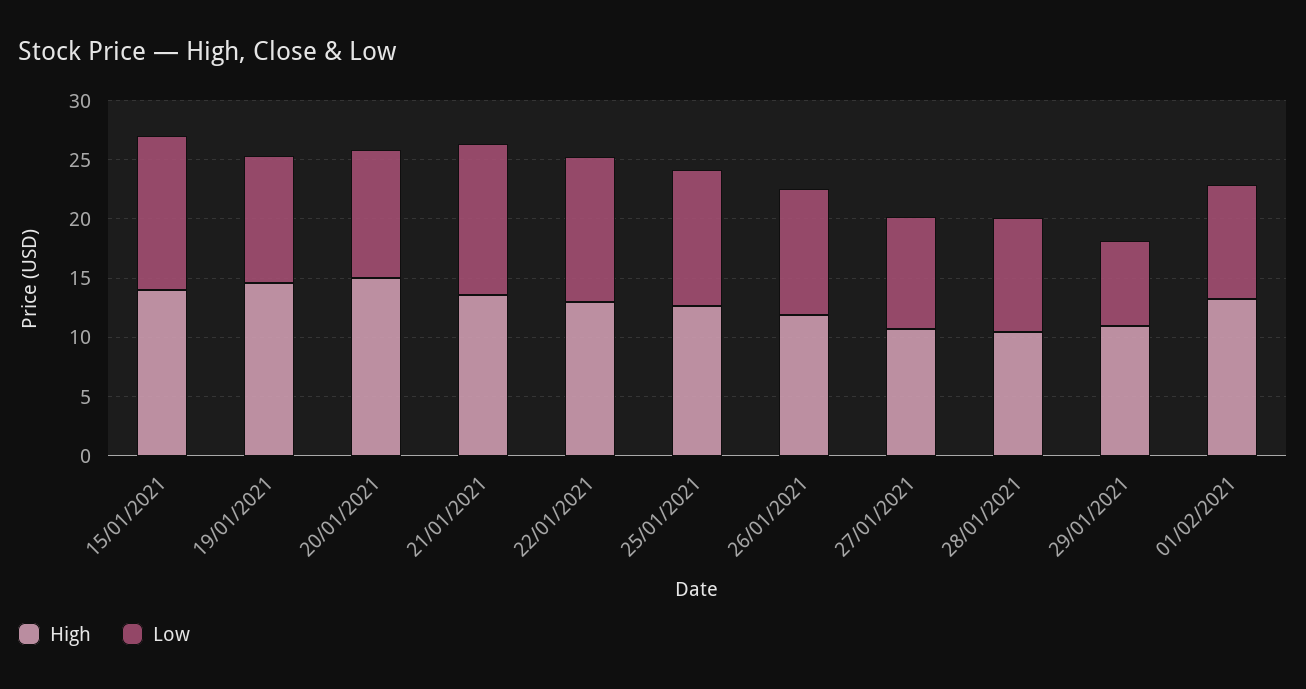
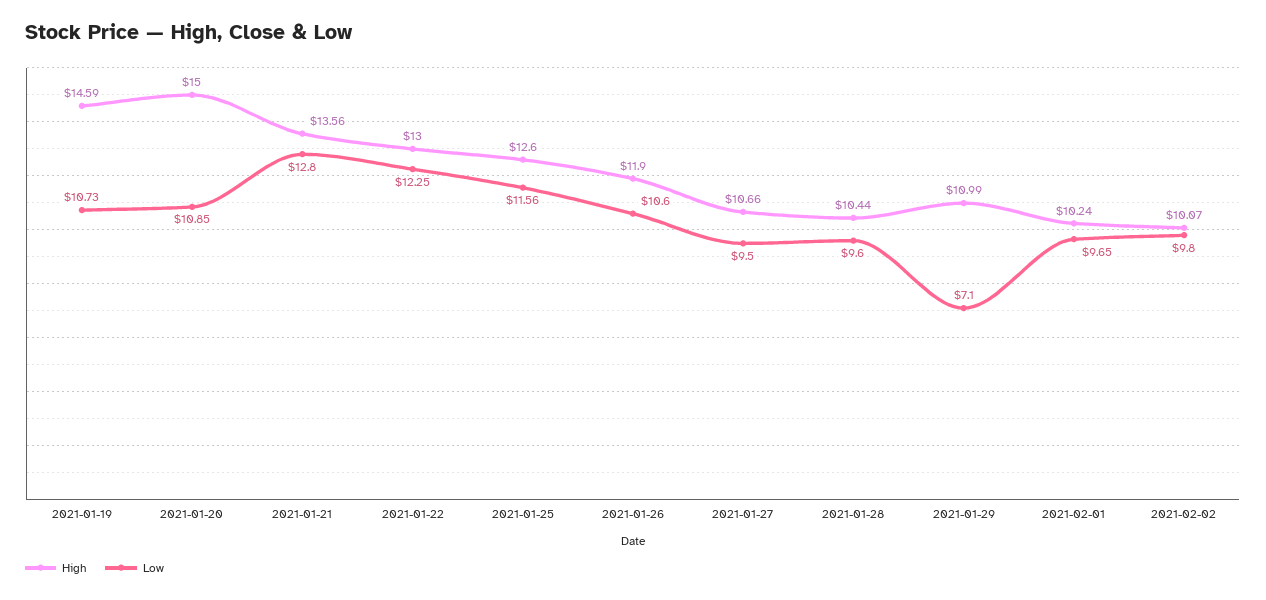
High, 15/01/2021: 14 -> none
Low, 15/01/2021: 13 -> none
High, 01/02/2021: 13 -> 10.24
High, 2021-02-02: none -> 10.07
Low, 2021-02-02: none -> 9.8

